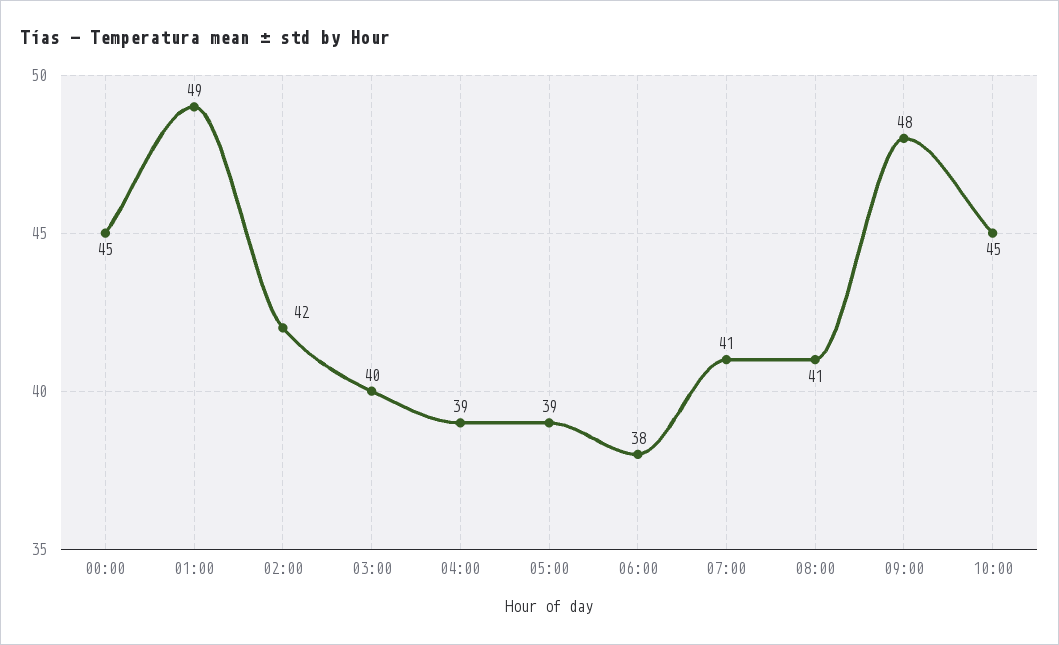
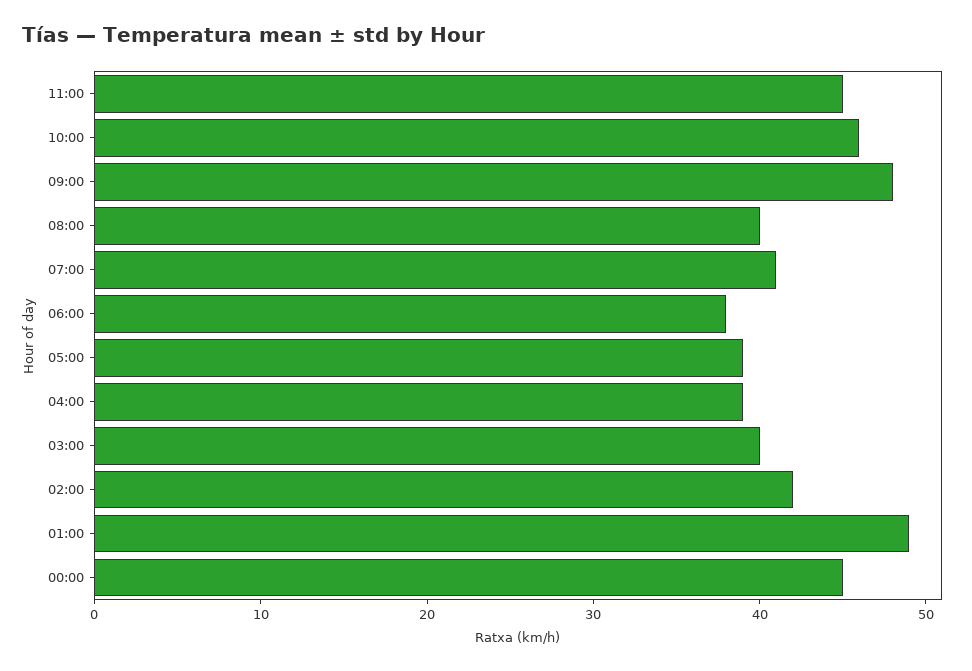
08:00: 41 -> 40
10:00: 45 -> 46
11:00: none -> 45

